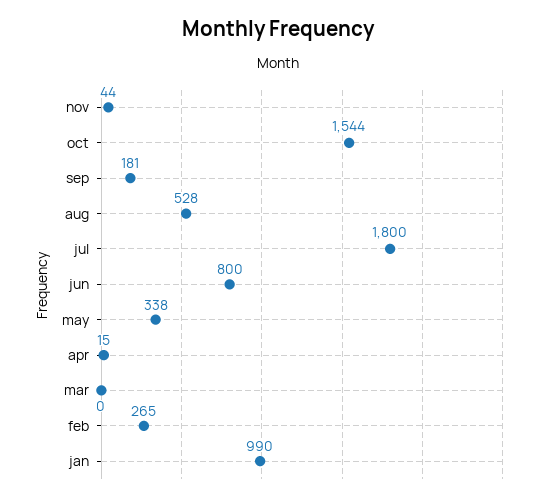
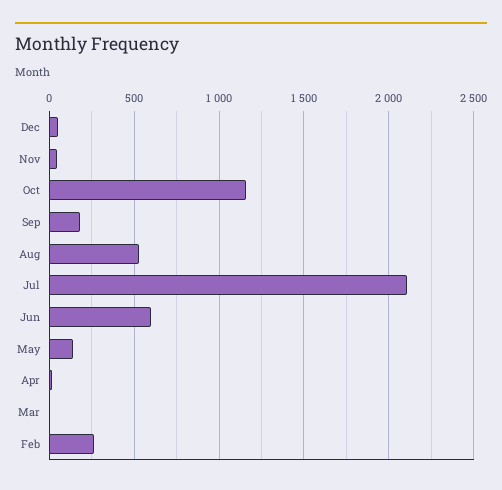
oct: 1544 -> 1150
jul: 1800 -> 2100
jun: 800 -> 600
may: 338 -> 150
jan: 990 -> none
Dec: none -> 50

